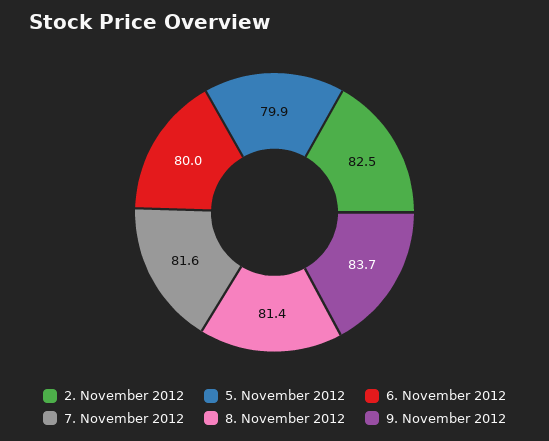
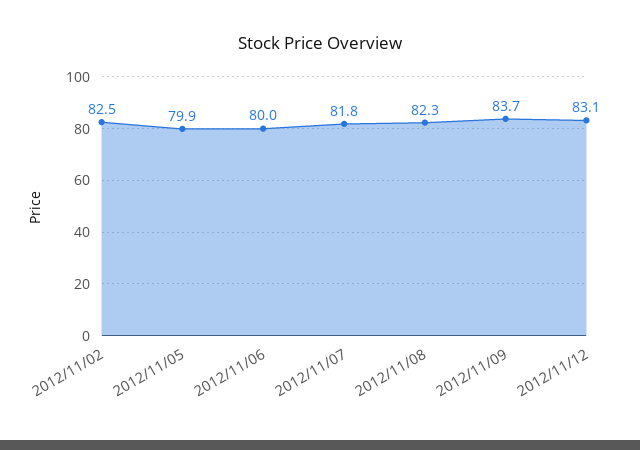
7. November 2012: 81.6 -> 81.8
8. November 2012: 81.4 -> 82.3
2012/11/12: none -> 83.1

